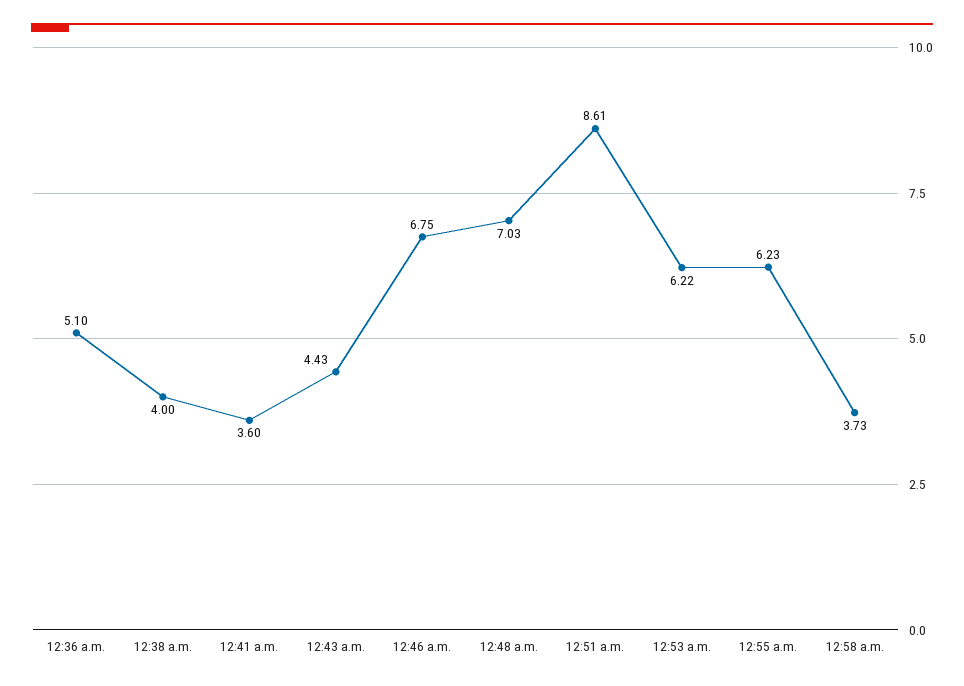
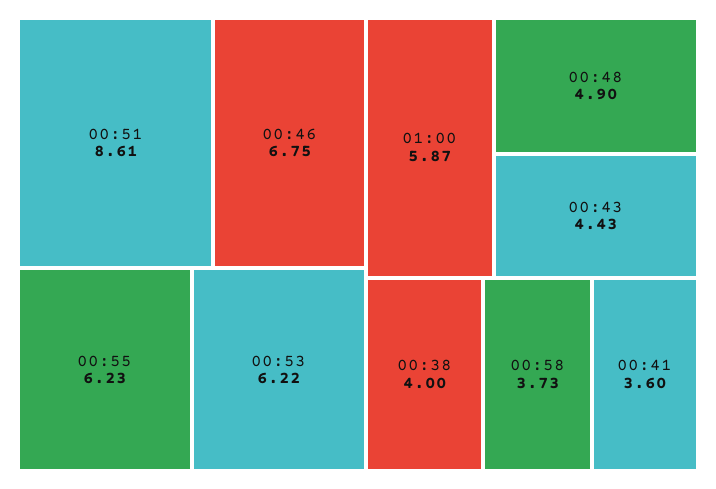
12:36 a.m.: 5.1 -> none
12:48 a.m.: 7.03 -> 4.9
01:00: none -> 5.87

